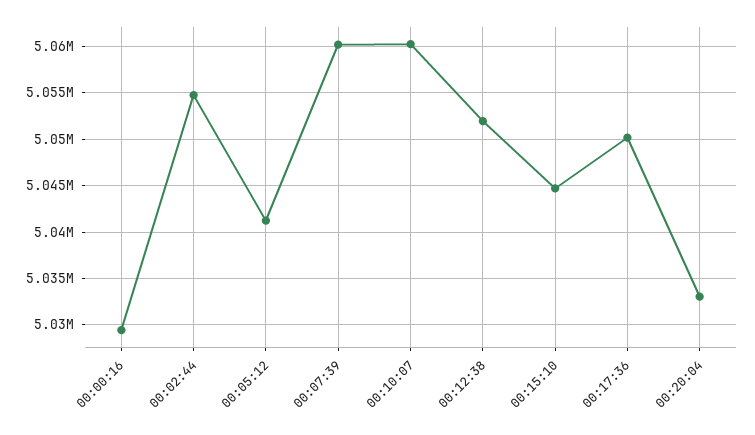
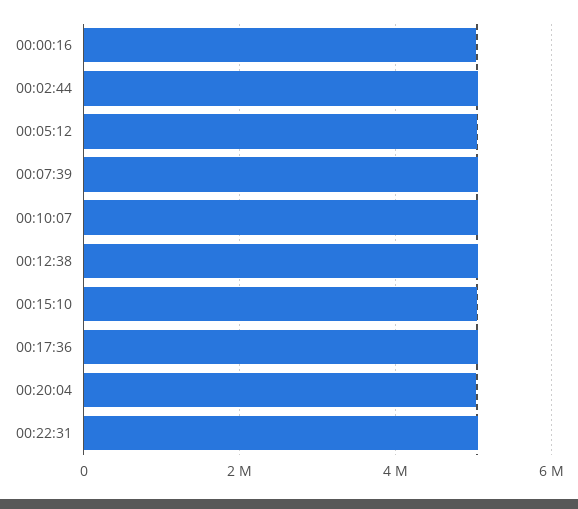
00:22:31: none -> 5000000

